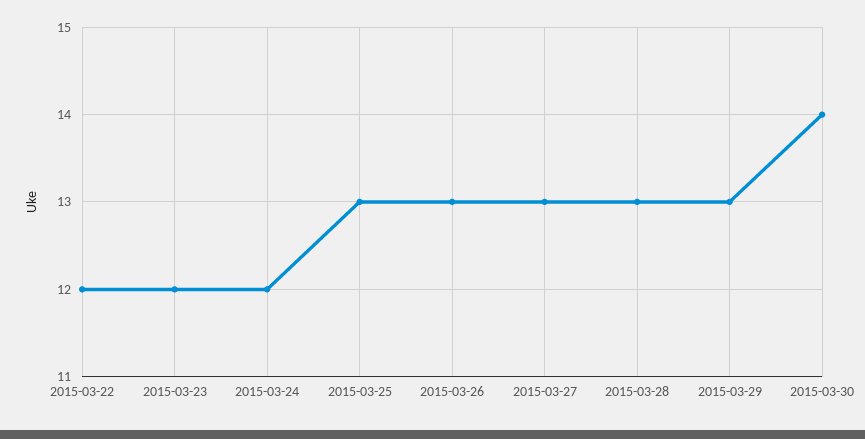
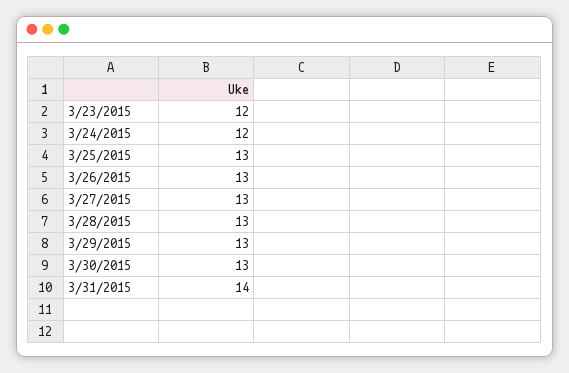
2015-03-22: 12 -> none
2015-03-30: 14 -> 13
3/31/2015: none -> 14

